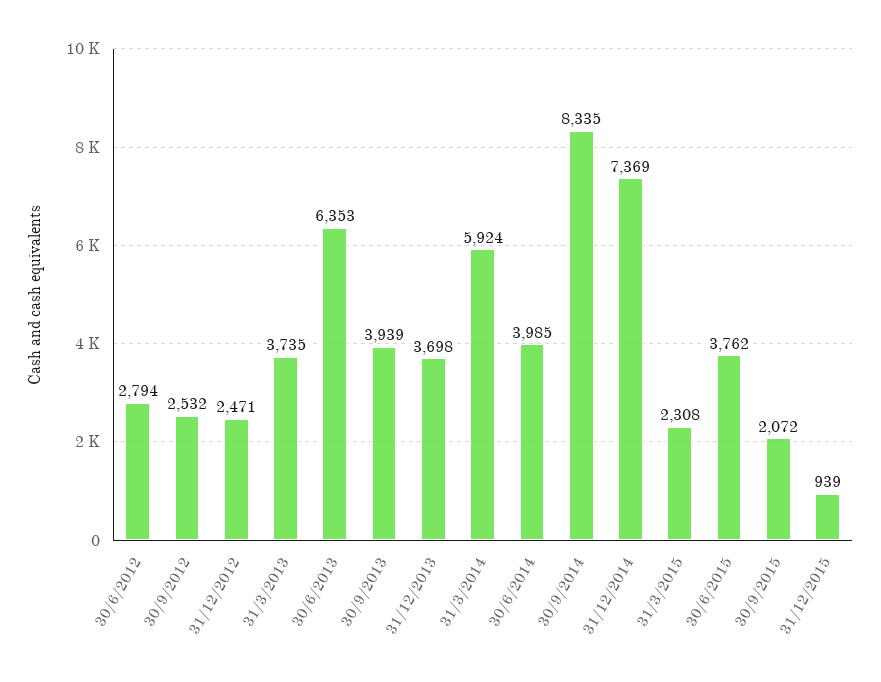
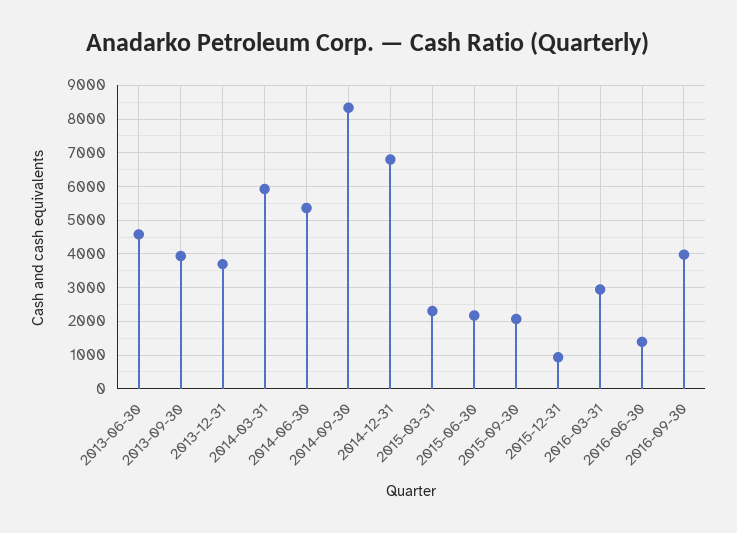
30/6/2012: 2794 -> none
30/9/2012: 2532 -> none
31/12/2012: 2471 -> none
31/3/2013: 3735 -> none
30/6/2013: 6353 -> 4600
30/6/2014: 3985 -> 5400
31/12/2014: 7369 -> 6800
30/6/2015: 3762 -> 2200
2016-03-31: none -> 3000
2016-06-30: none -> 1400
2016-09-30: none -> 4000

